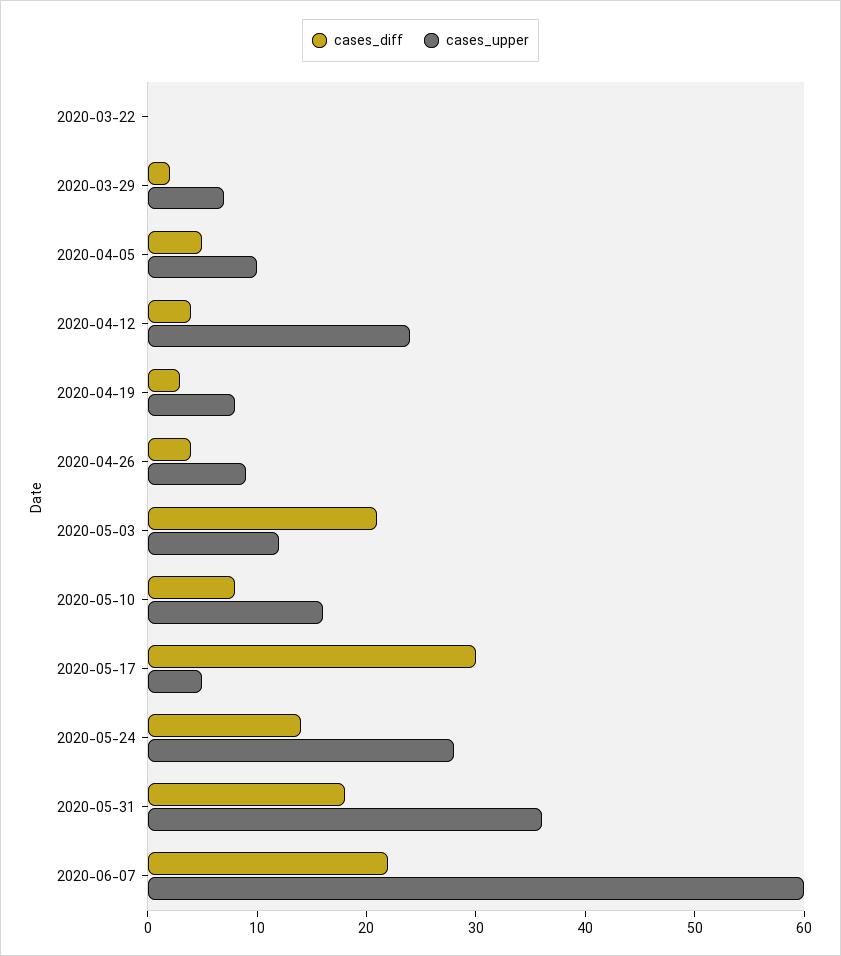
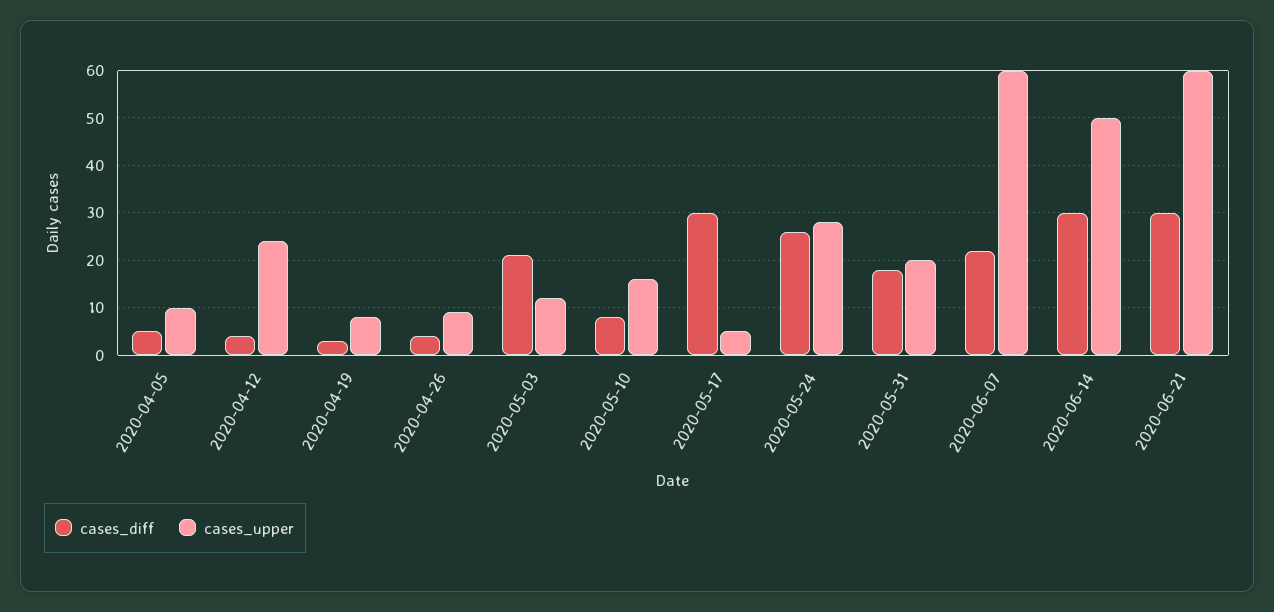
cases_diff, 2020-03-22: 0 -> none
cases_upper, 2020-03-22: 0 -> none
cases_diff, 2020-03-29: 2 -> none
cases_upper, 2020-03-29: 7 -> none
cases_diff, 2020-05-24: 14 -> 25
cases_upper, 2020-05-31: 36 -> 20
cases_diff, 2020-06-14: none -> 30
cases_upper, 2020-06-14: none -> 50
cases_diff, 2020-06-21: none -> 30
cases_upper, 2020-06-21: none -> 60

